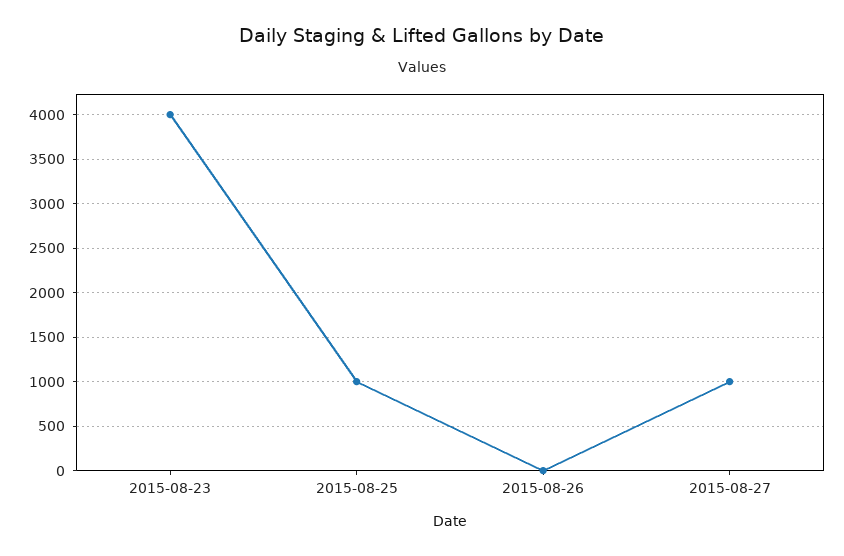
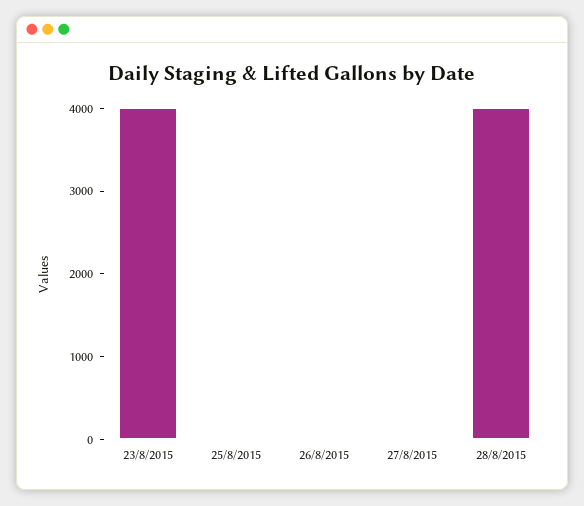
2015-08-25: 1000 -> 0
2015-08-27: 1000 -> 0
28/8/2015: none -> 4000

